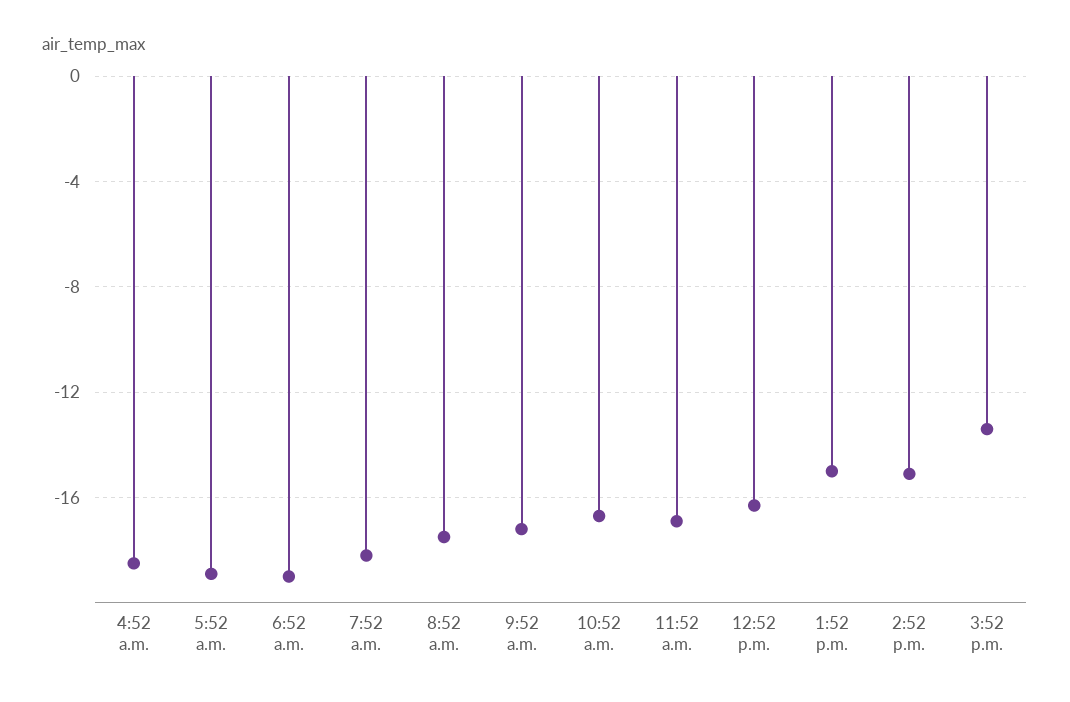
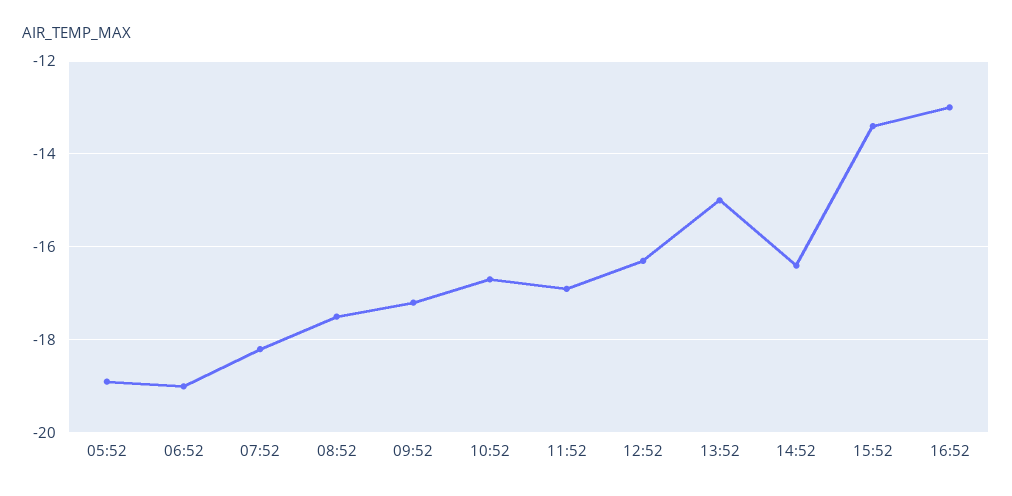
4:52 a.m.: -18.5 -> none
2:52 p.m.: -15 -> -16.5
16:52: none -> -13

